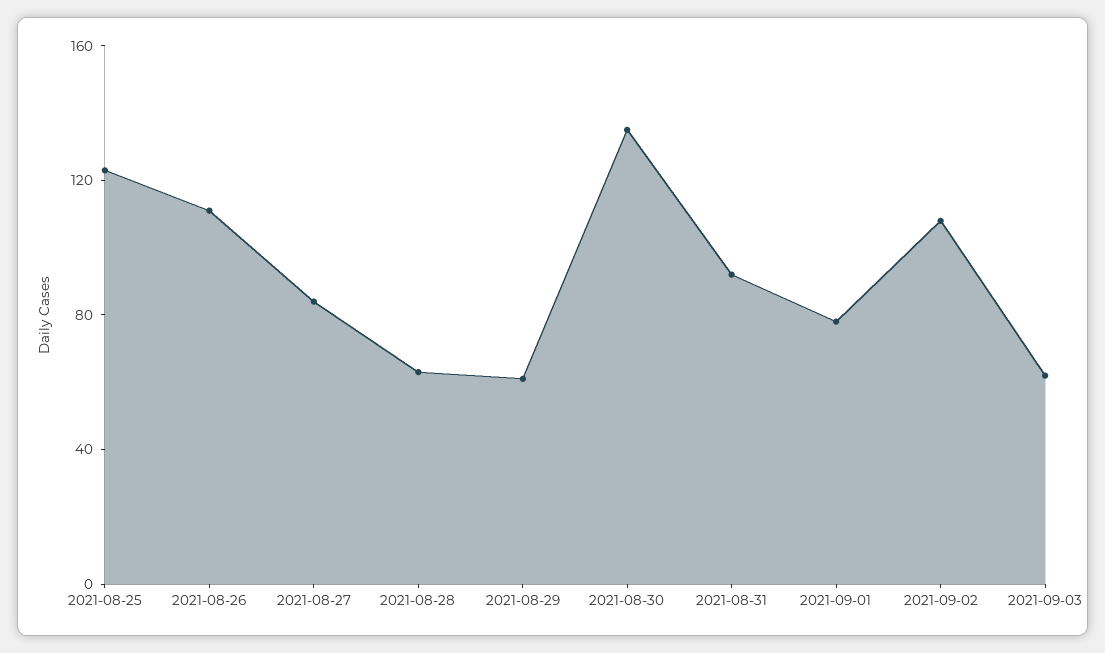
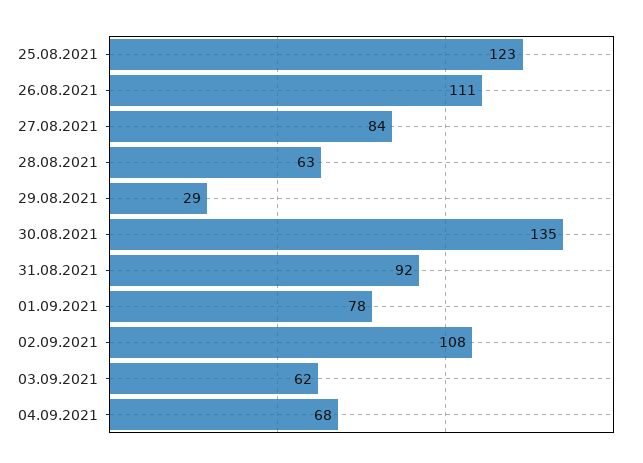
2021-08-29: 60 -> 29
04.09.2021: none -> 68

